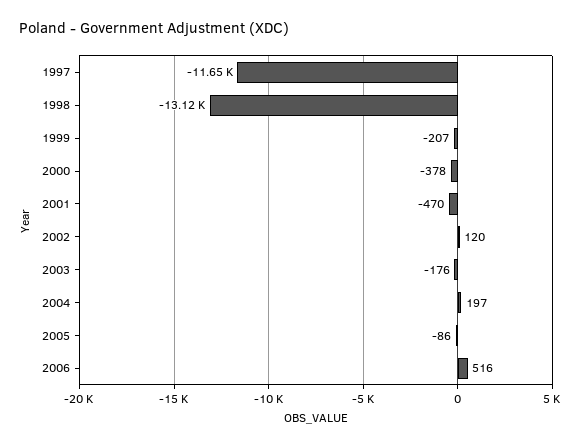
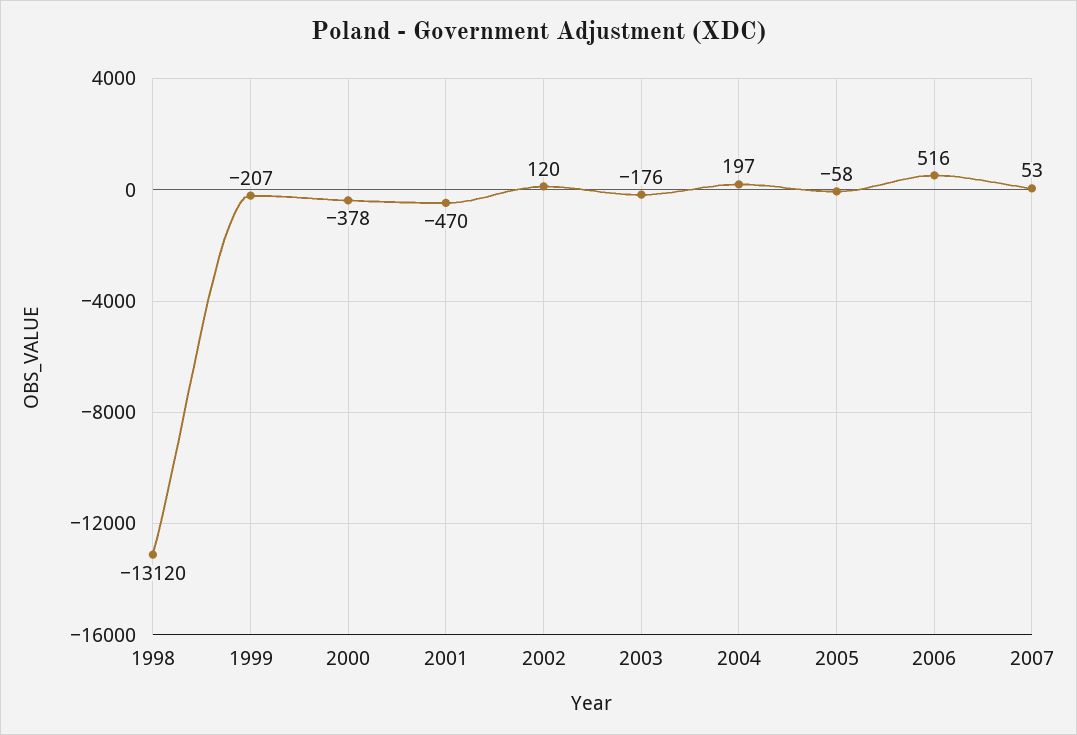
1997: -11650 -> none
2005: -86 -> -58
2007: none -> 53

